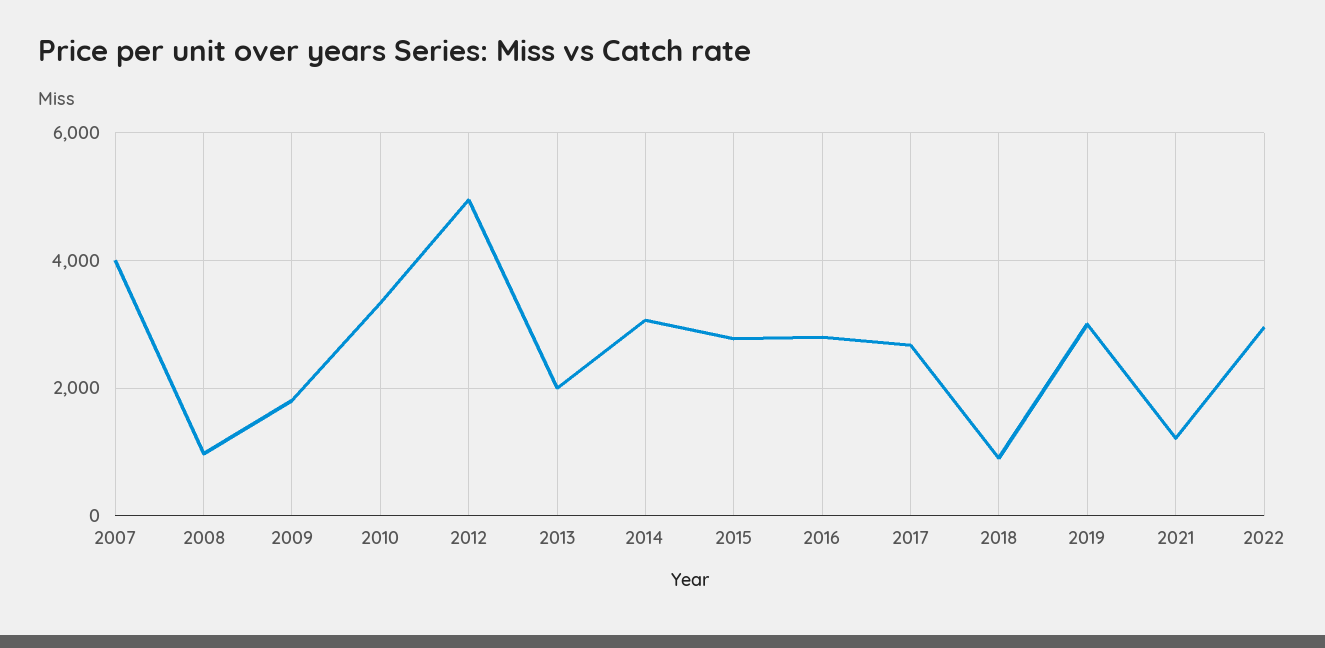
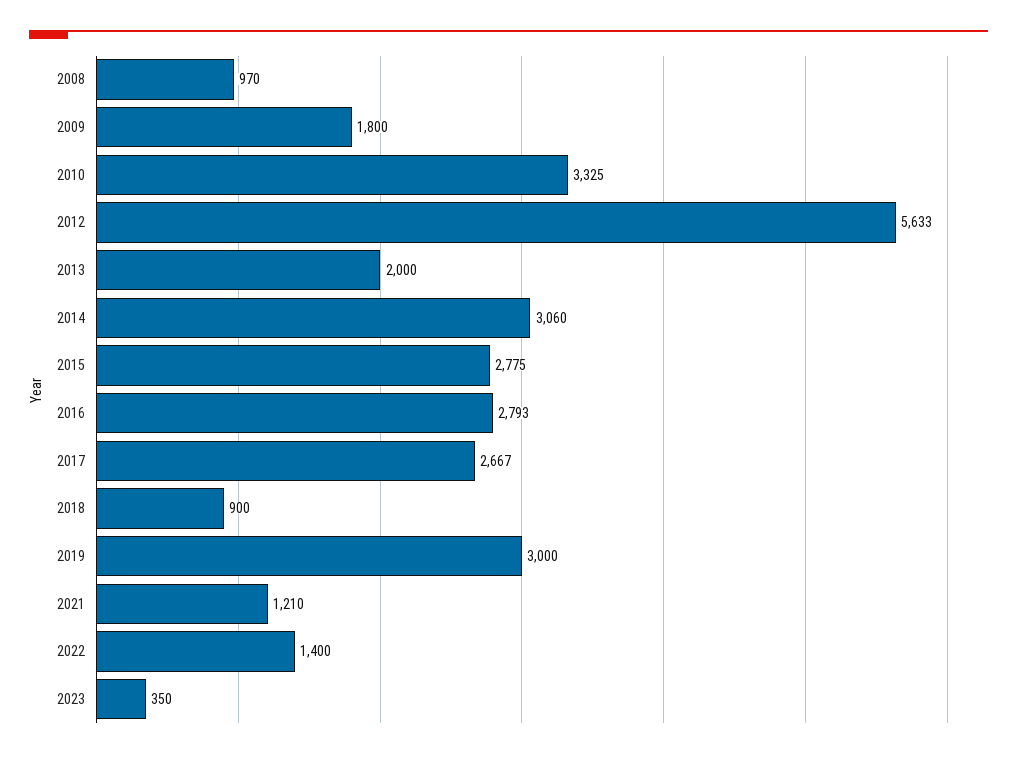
2007: 4000 -> none
2012: 5000 -> 5633
2022: 3000 -> 1400
2023: none -> 350

